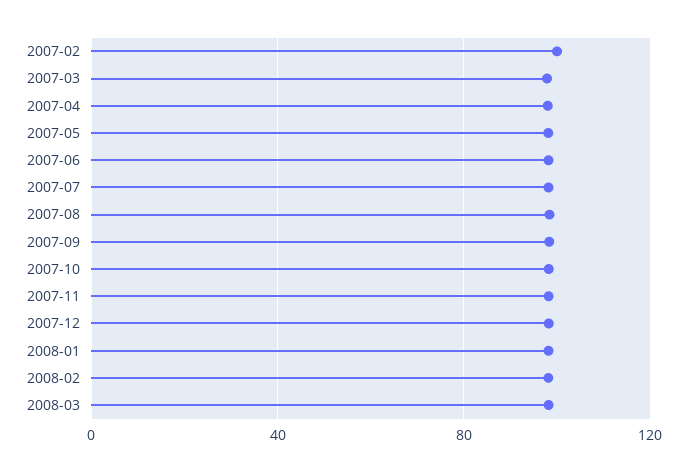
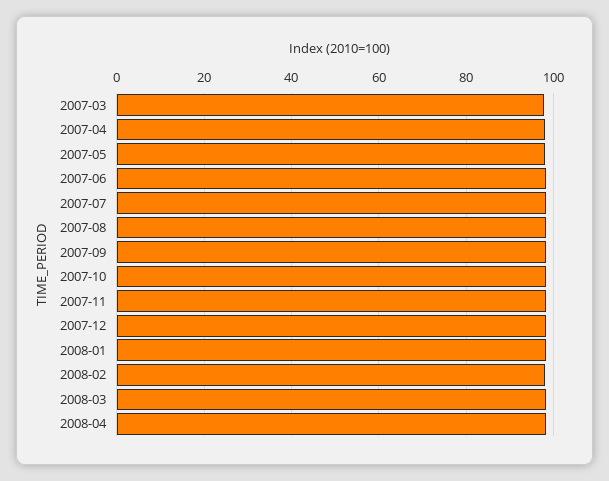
2007-02: 100 -> none
2008-04: none -> 98

